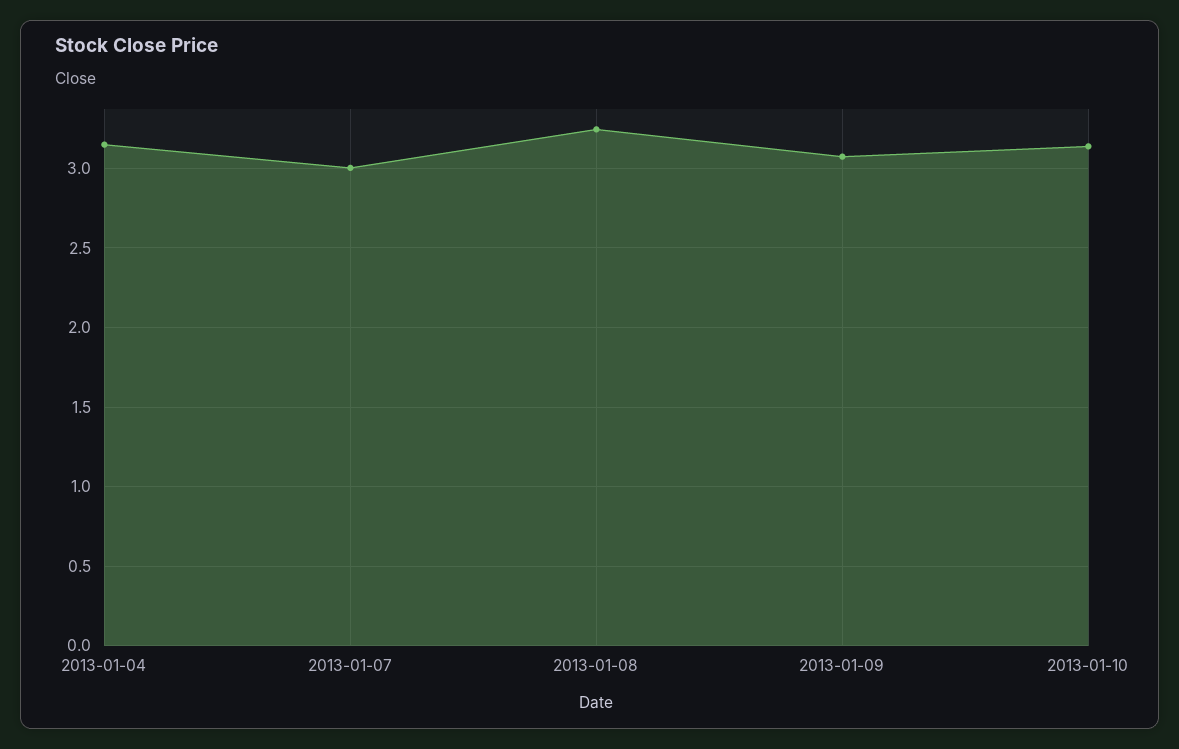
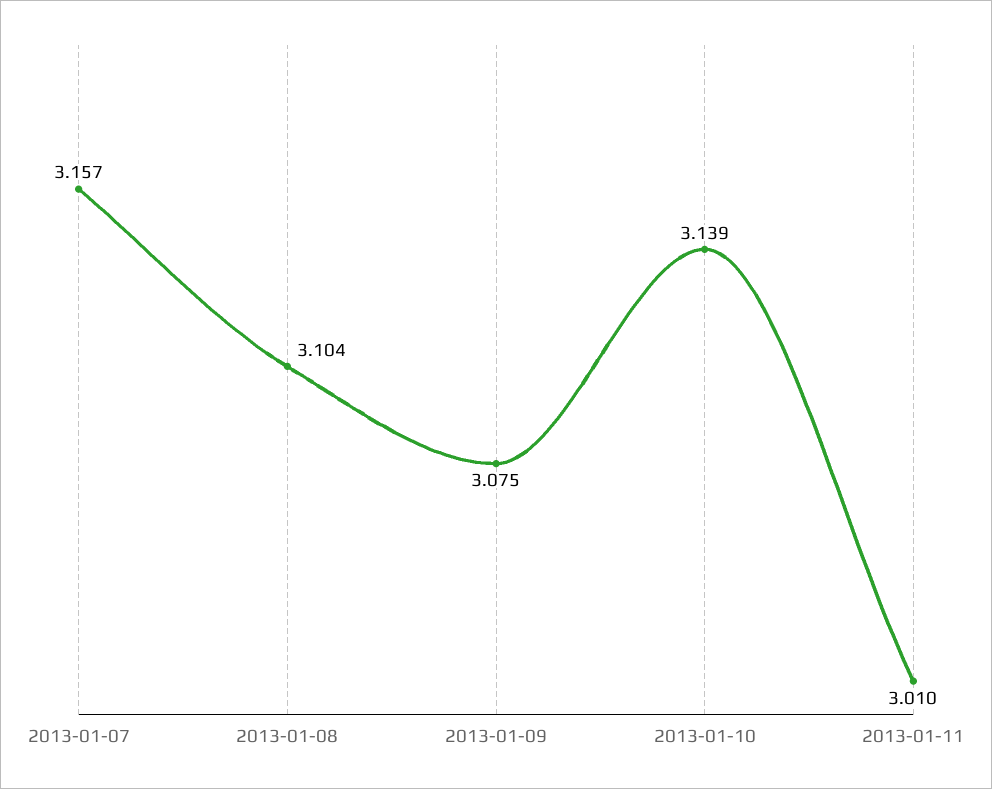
2013-01-04: 3.15 -> none
2013-01-07: 3 -> 3.157
2013-01-08: 3.25 -> 3.104
2013-01-11: none -> 3.01

